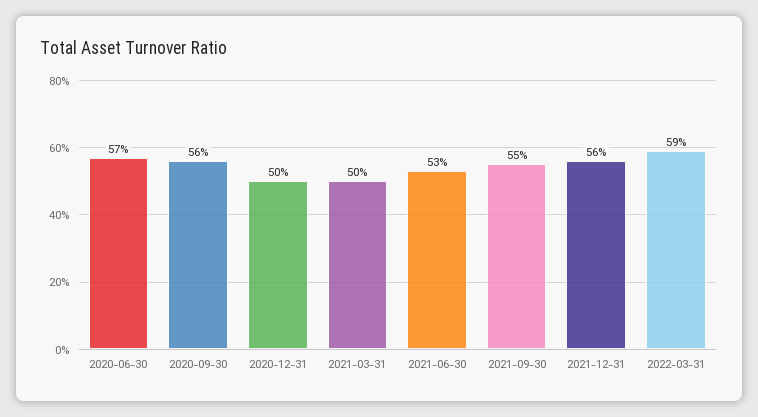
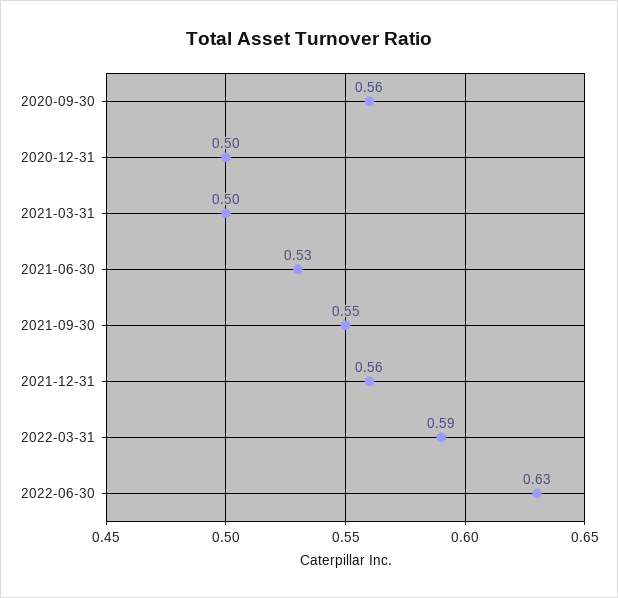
2020-06-30: 0.57 -> none
2022-06-30: none -> 0.63

